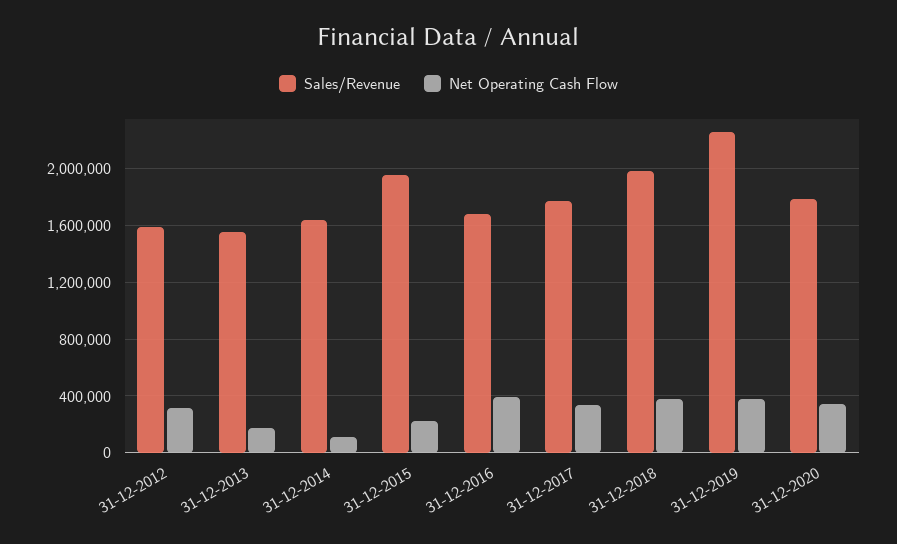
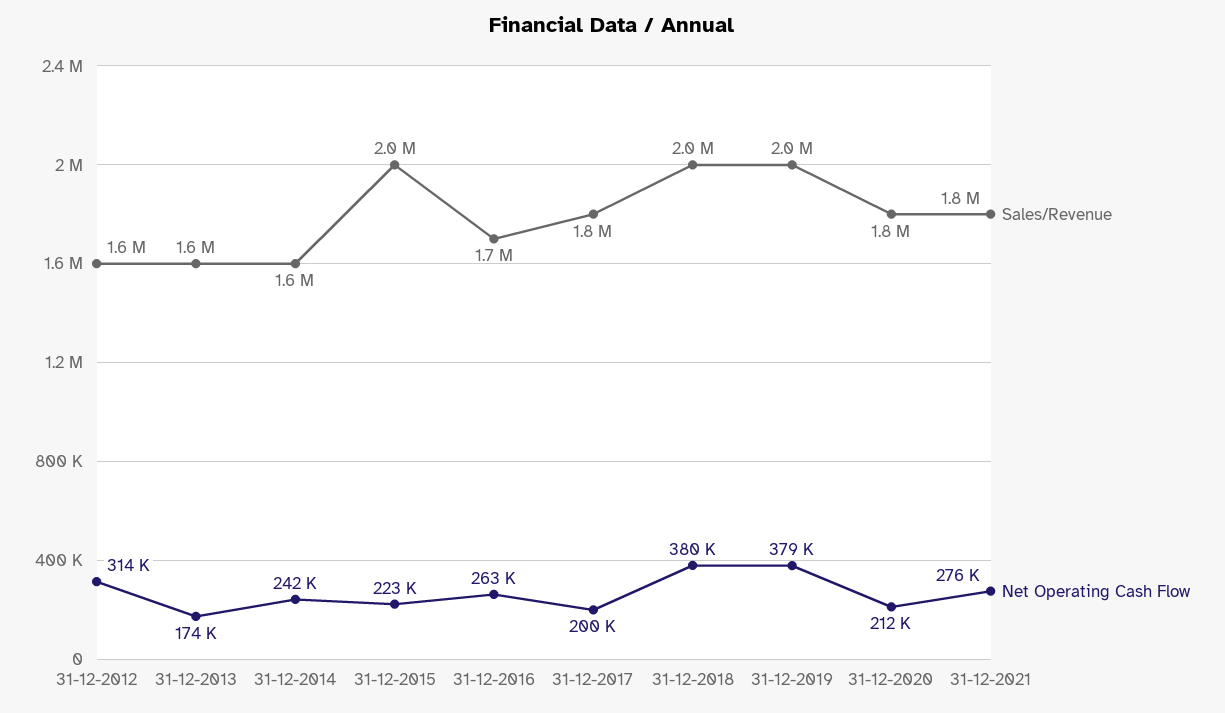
Net Operating Cash Flow, 31-12-2014: 100000 -> 242000
Net Operating Cash Flow, 31-12-2016: 400000 -> 263000
Net Operating Cash Flow, 31-12-2017: 350000 -> 200000
Sales/Revenue, 31-12-2019: 2250000 -> 2000000
Net Operating Cash Flow, 31-12-2020: 350000 -> 212000
Sales/Revenue, 31-12-2021: none -> 1800000
Net Operating Cash Flow, 31-12-2021: none -> 276000

